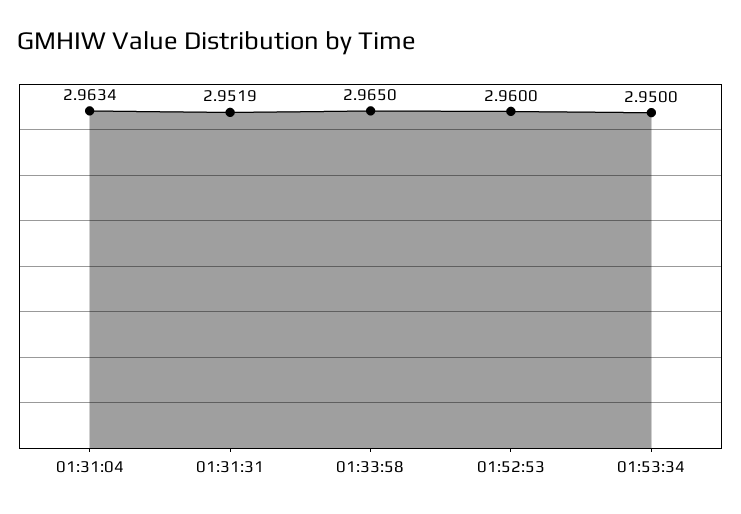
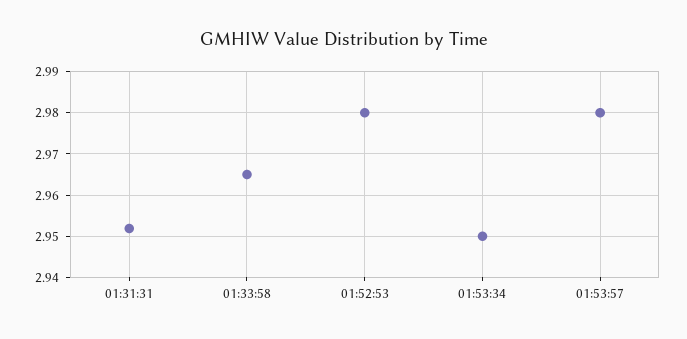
01:31:04: 2.9634 -> none
01:52:53: 2.96 -> 2.98
01:53:57: none -> 2.98

